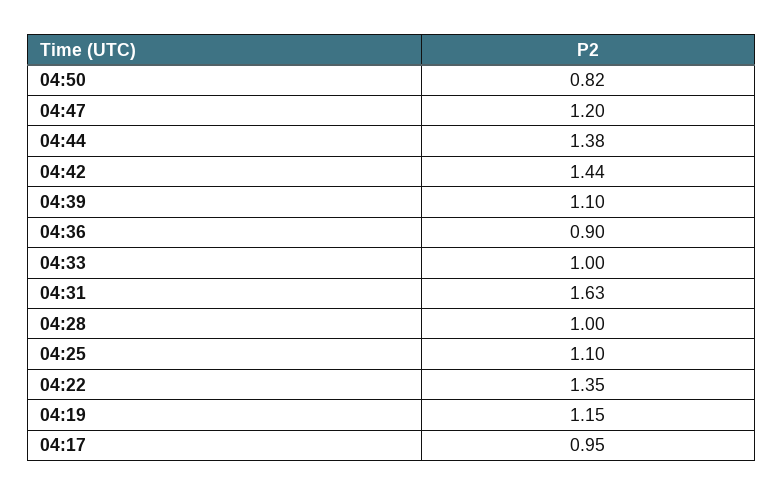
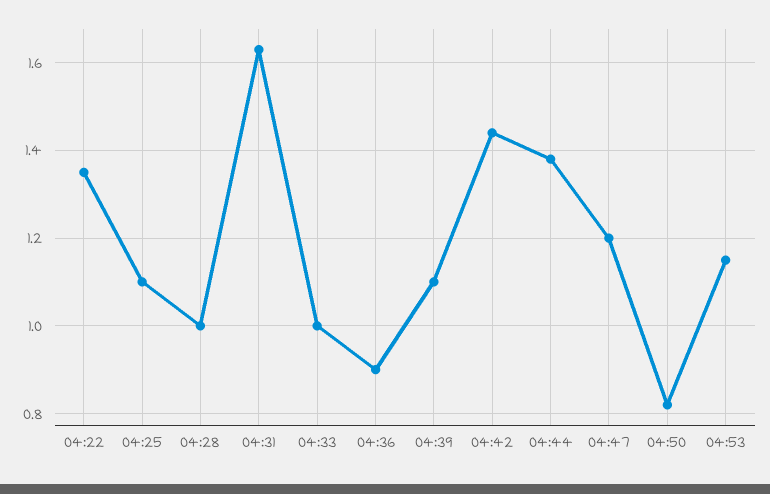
04:19: 1.15 -> none
04:17: 0.95 -> none
04:53: none -> 1.15

